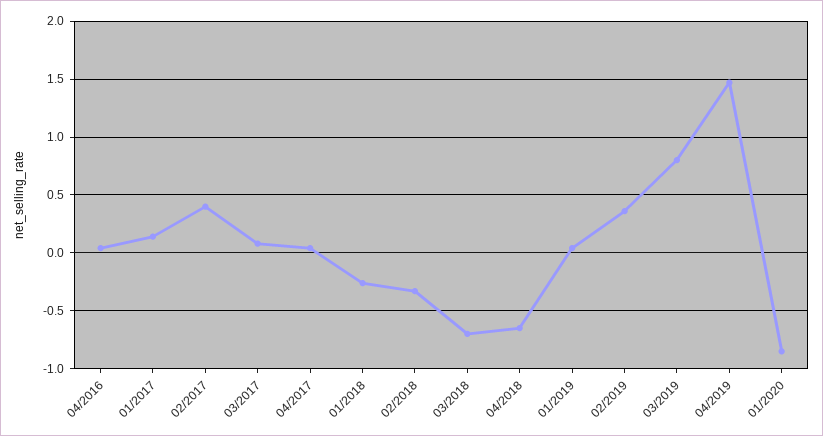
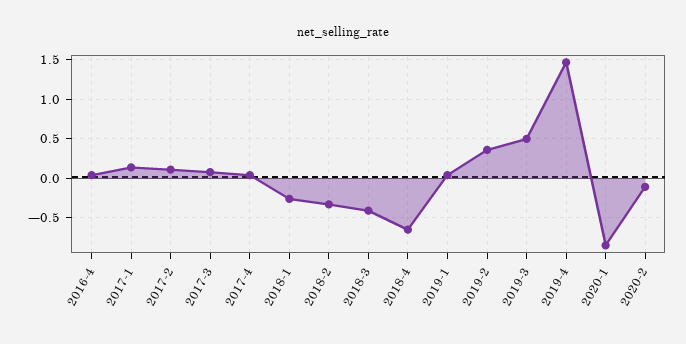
02/2017: 0.4 -> 0.1
03/2018: -0.7 -> -0.4
03/2019: 0.8 -> 0.5
2020-2: none -> -0.1

